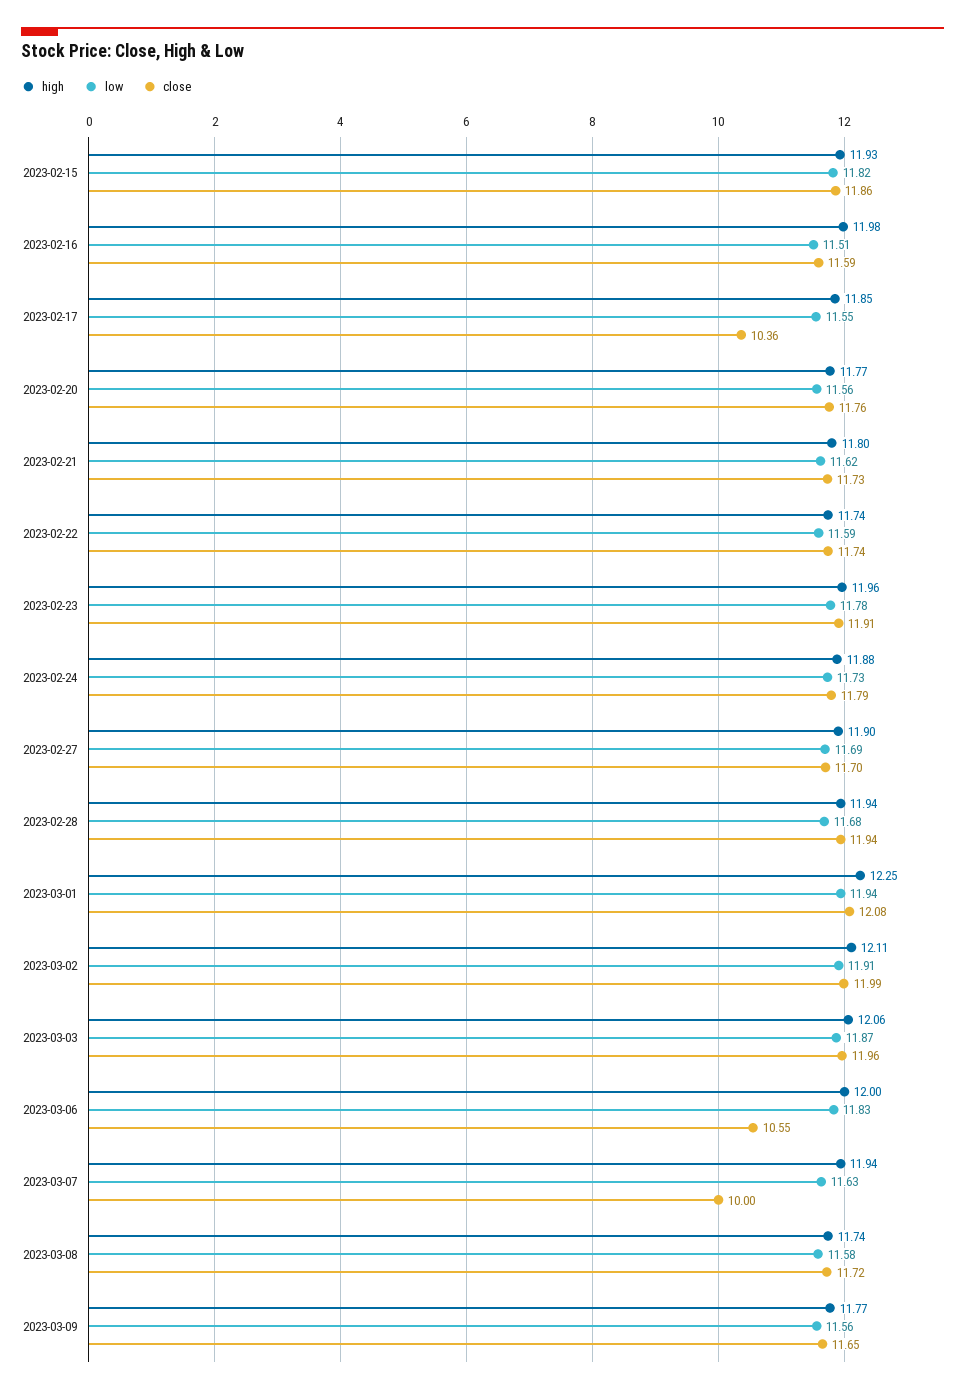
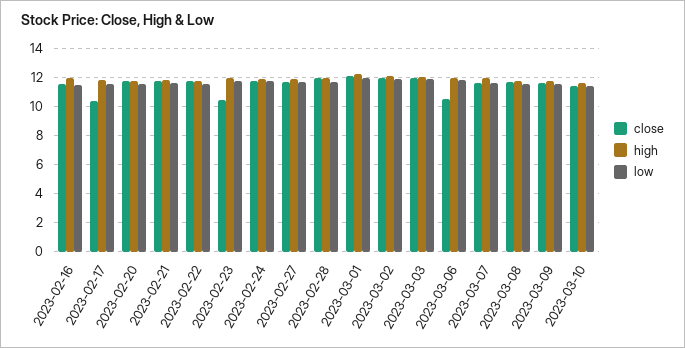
high, 2023-02-15: 11.93 -> none
low, 2023-02-15: 11.82 -> none
close, 2023-02-15: 11.86 -> none
close, 2023-02-23: 11.91 -> 10.5
close, 2023-03-07: 10 -> 11.5
close, 2023-03-10: none -> 11.5
high, 2023-03-10: none -> 11.5
low, 2023-03-10: none -> 11.5

